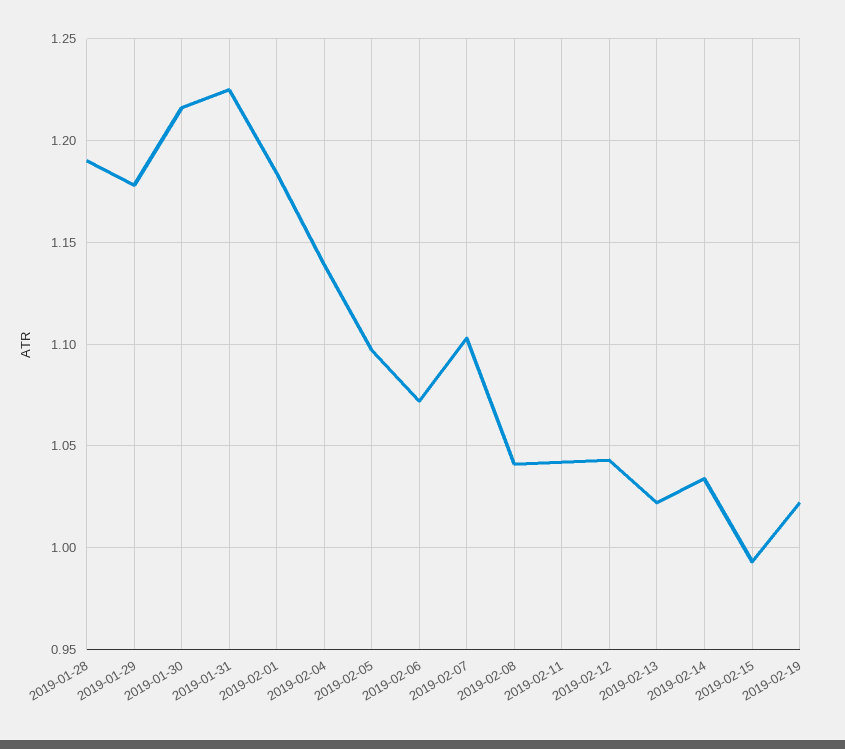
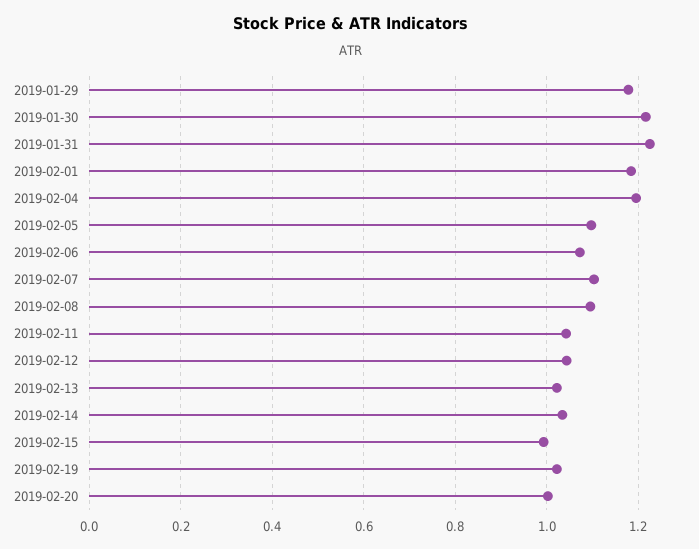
2019-01-28: 1.19 -> none
2019-02-04: 1.14 -> 1.2
2019-02-08: 1.04 -> 1.1
2019-02-20: none -> 1

